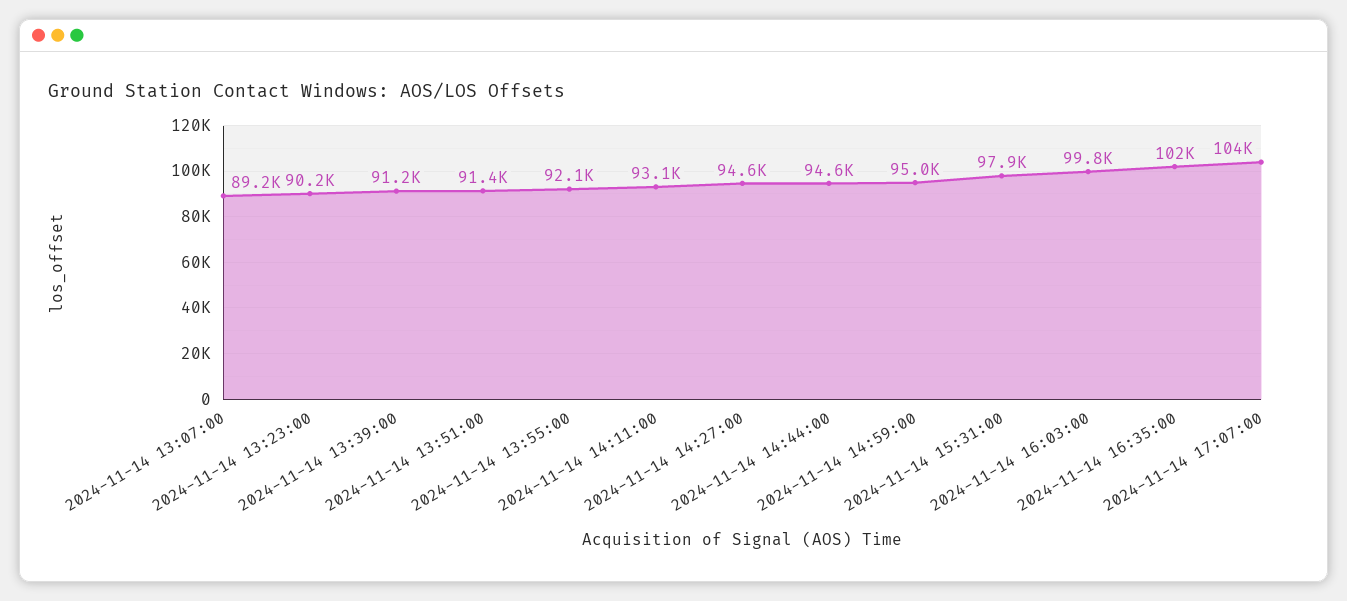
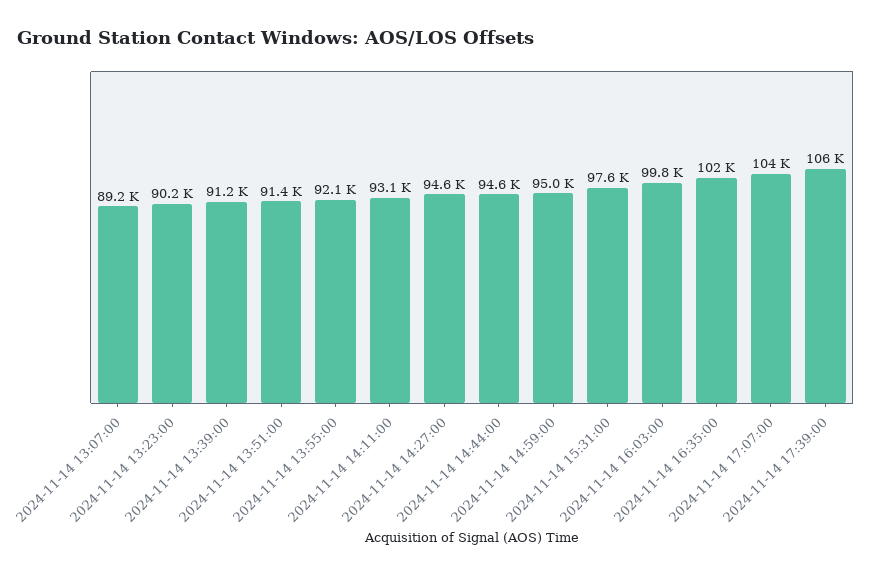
2024-11-14 15:31:00: 97900 -> 97600
2024-11-14 17:39:00: none -> 106000

